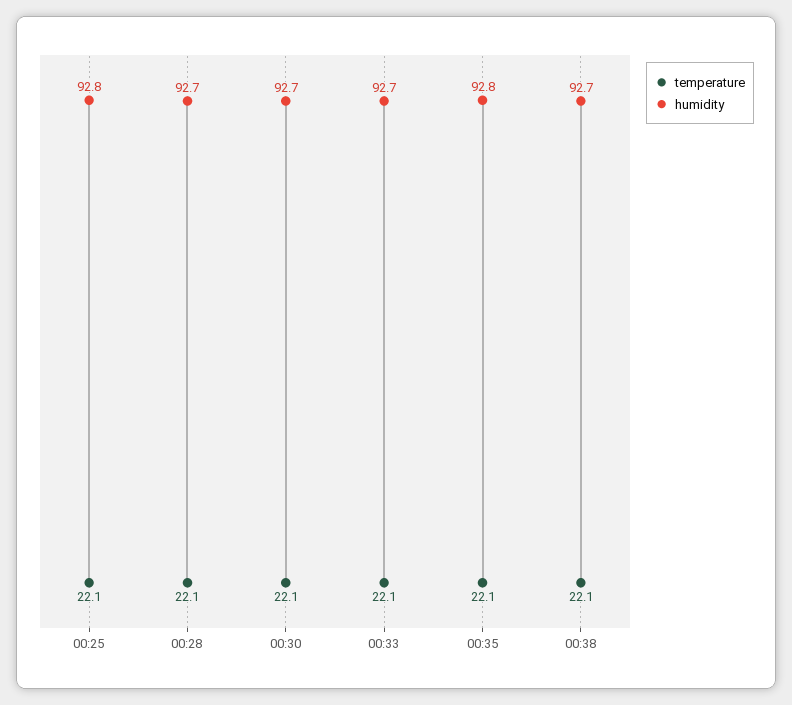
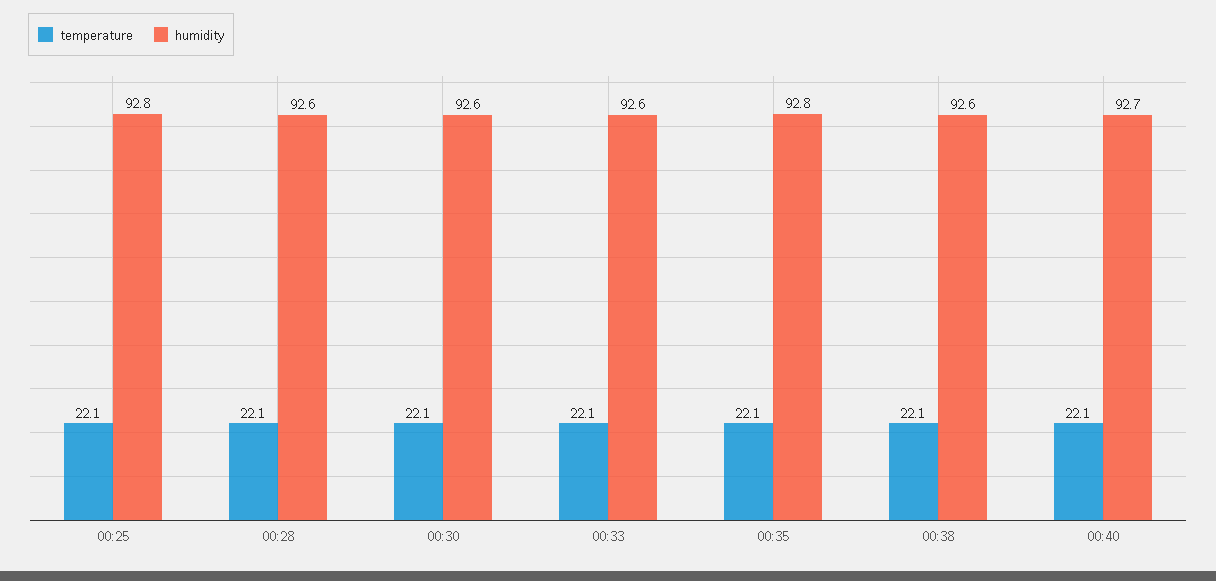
humidity, 00:28: 92.7 -> 92.6
humidity, 00:30: 92.7 -> 92.6
humidity, 00:33: 92.7 -> 92.6
humidity, 00:38: 92.7 -> 92.6
temperature, 00:40: none -> 22.1
humidity, 00:40: none -> 92.7

